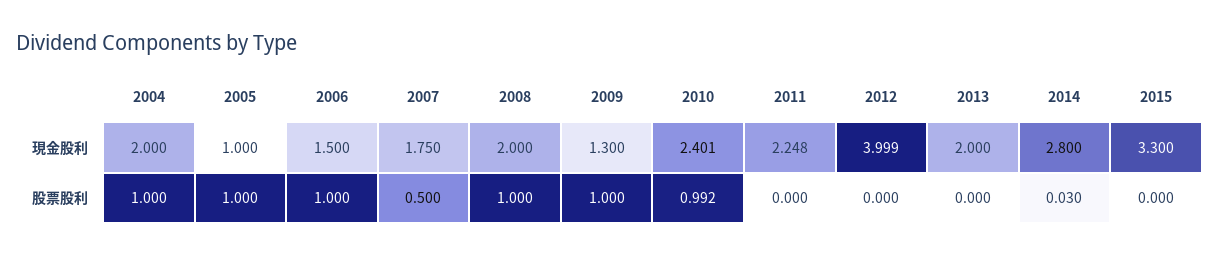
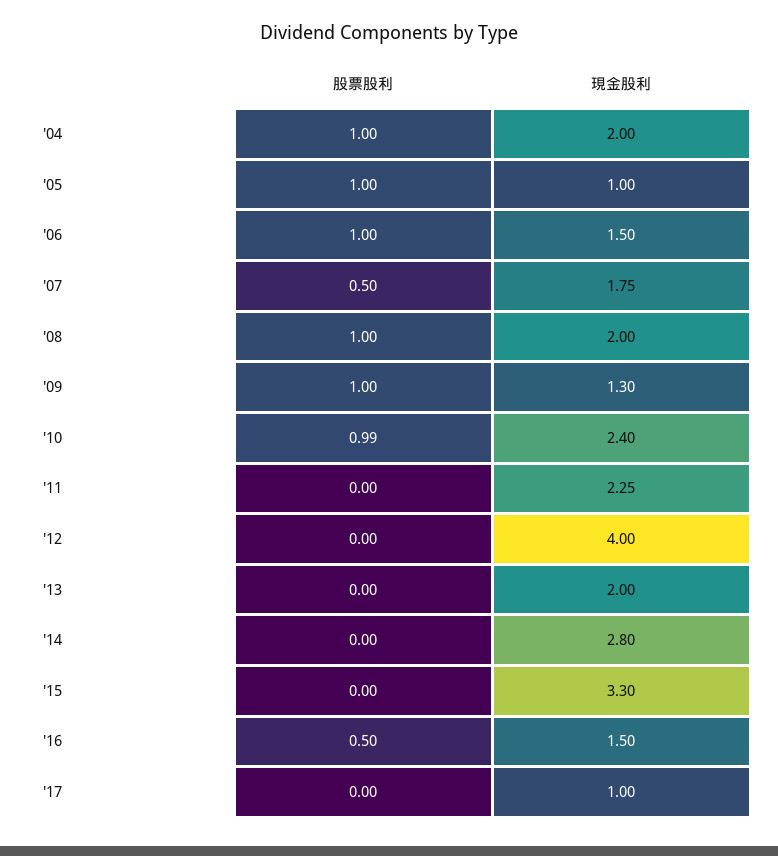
2014, 股票股利: 0.03 -> 0
'16, 股票股利: none -> 0.5
'16, 現金股利: none -> 1.5
'17, 股票股利: none -> 0
'17, 現金股利: none -> 1

